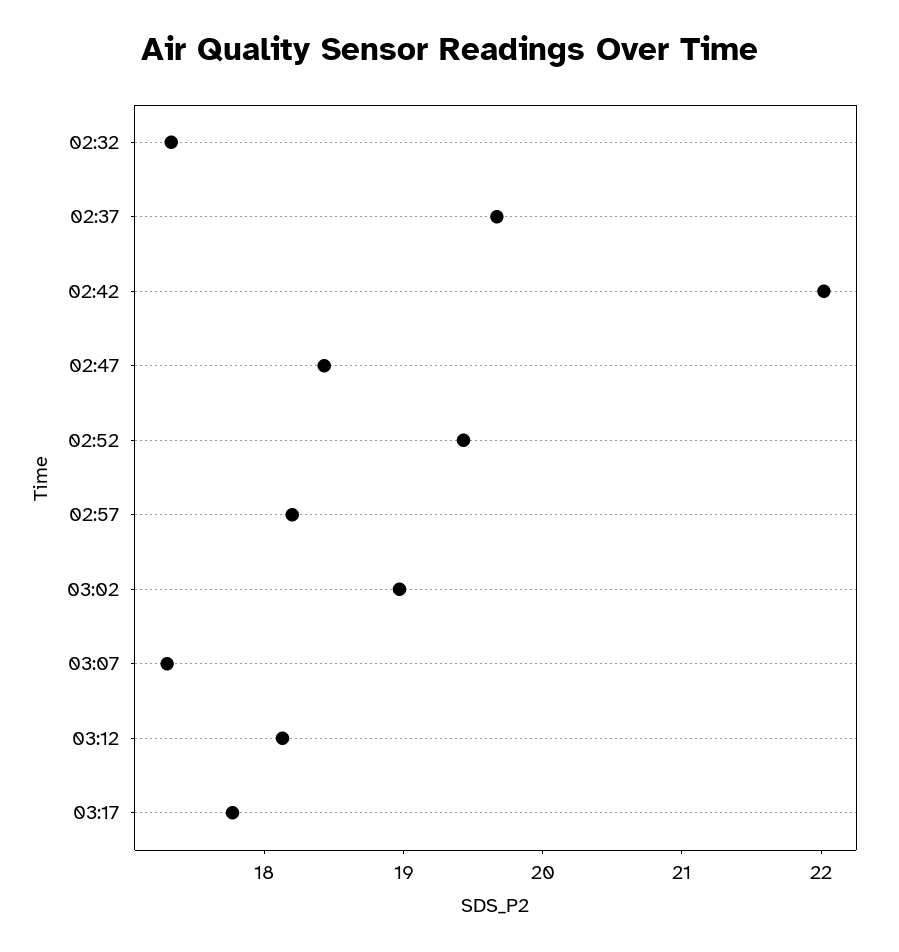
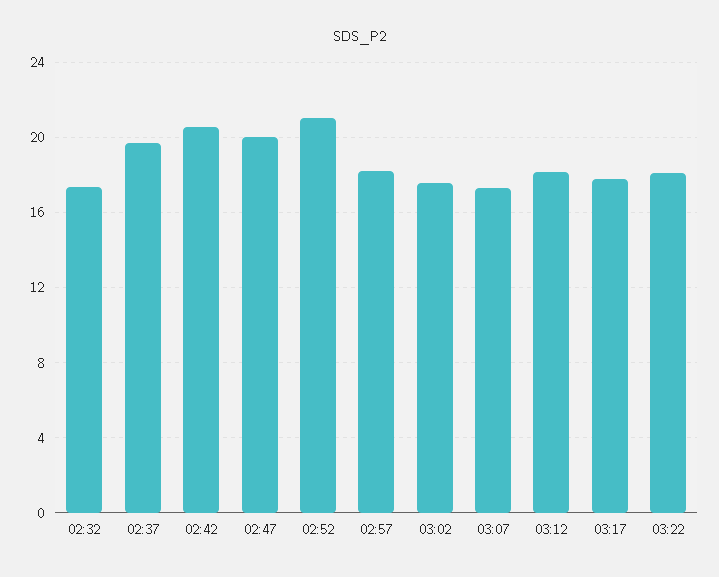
02:42: 22 -> 20.5
02:47: 18.4 -> 20
02:52: 19.4 -> 21
03:02: 19 -> 17.5
03:22: none -> 18

